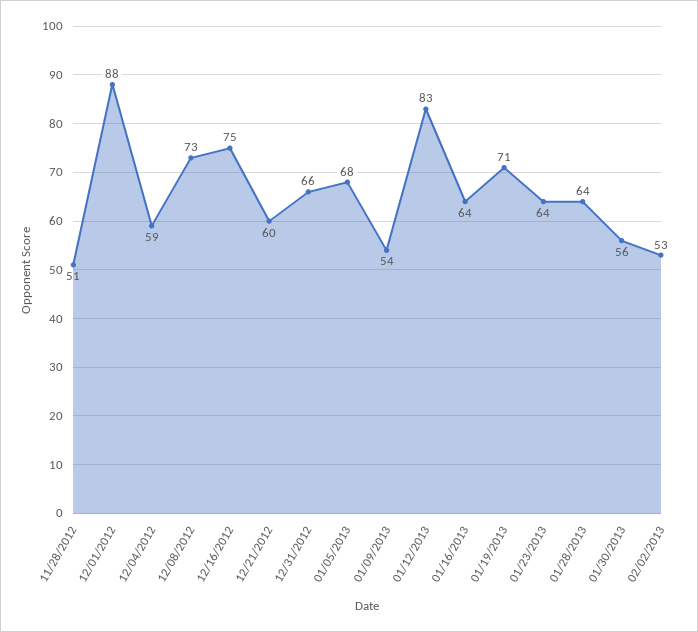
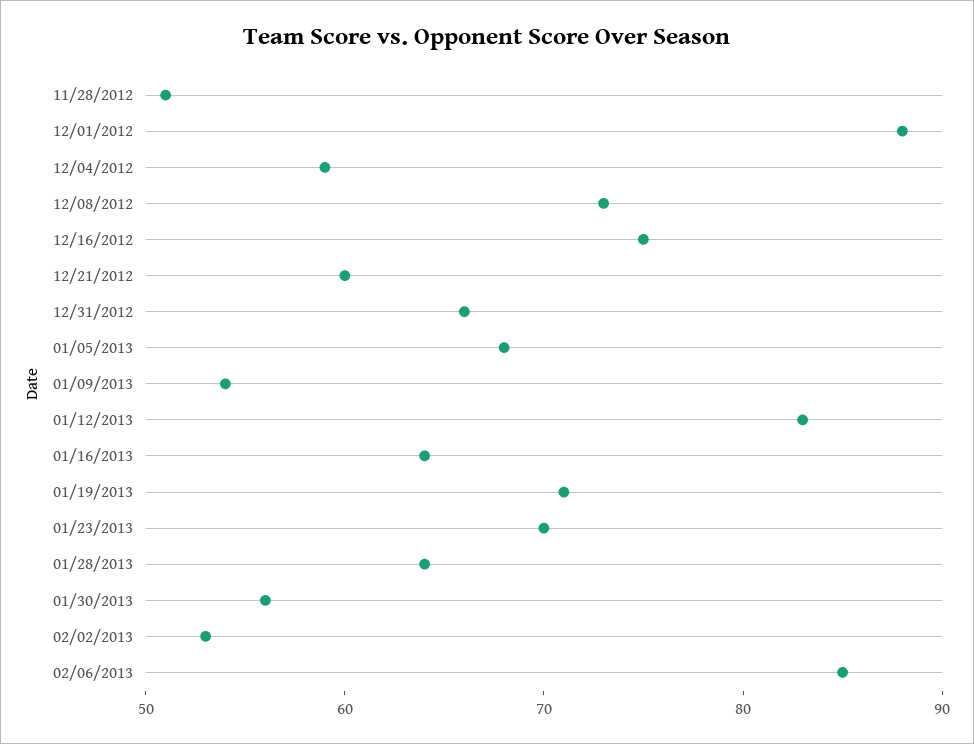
01/23/2013: 64 -> 70
02/06/2013: none -> 85

